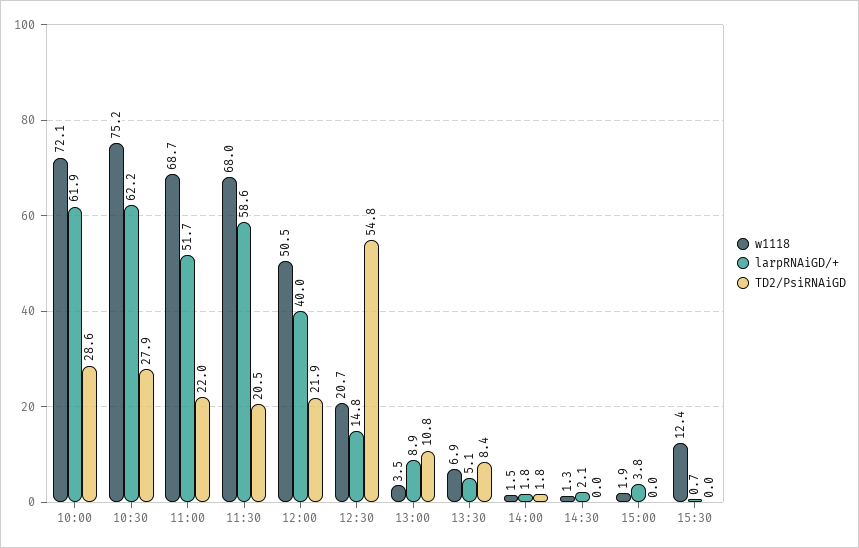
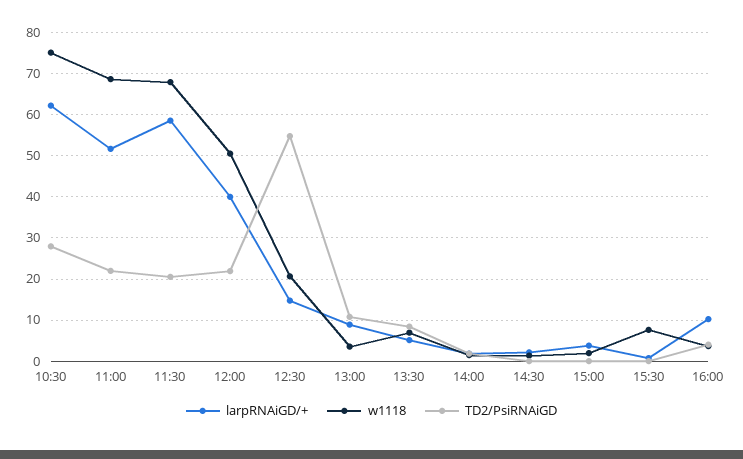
w1118, 10:00: 72.1 -> none
larpRNAiGD/+, 10:00: 61.9 -> none
TD2/PsiRNAiGD, 10:00: 28.6 -> none
w1118, 15:30: 12.4 -> 8
larpRNAiGD/+, 16:00: none -> 10
w1118, 16:00: none -> 4
TD2/PsiRNAiGD, 16:00: none -> 4

